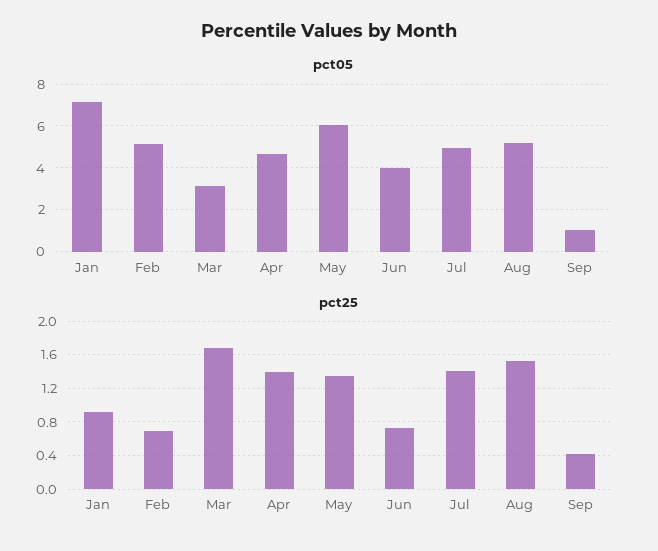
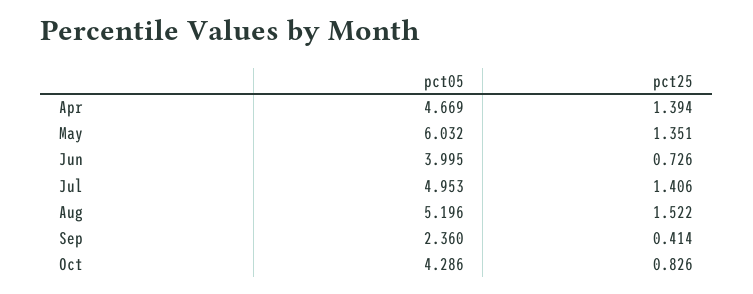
pct05, Jan: 7 -> none
pct05, Feb: 5 -> none
pct05, Mar: 3 -> none
pct05, Sep: 1 -> 2.36
pct25, Jan: 0.9 -> none
pct25, Feb: 0.7 -> none
pct25, Mar: 1.7 -> none
pct05, Oct: none -> 4.286
pct25, Oct: none -> 0.826

